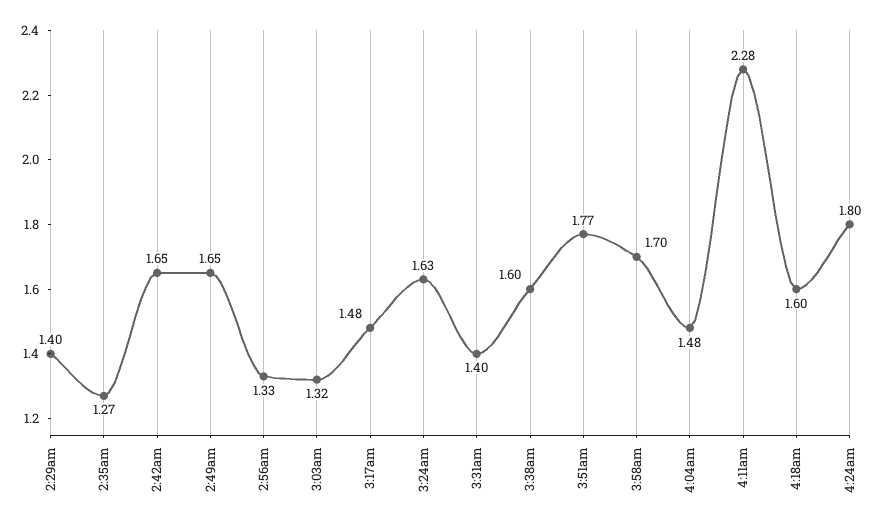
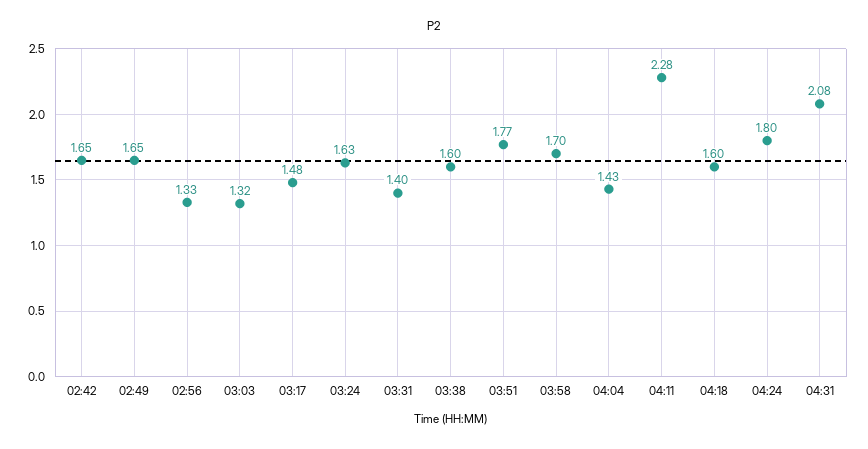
2:29am: 1.4 -> none
2:35am: 1.27 -> none
4:04am: 1.48 -> 1.43
04:31: none -> 2.08

